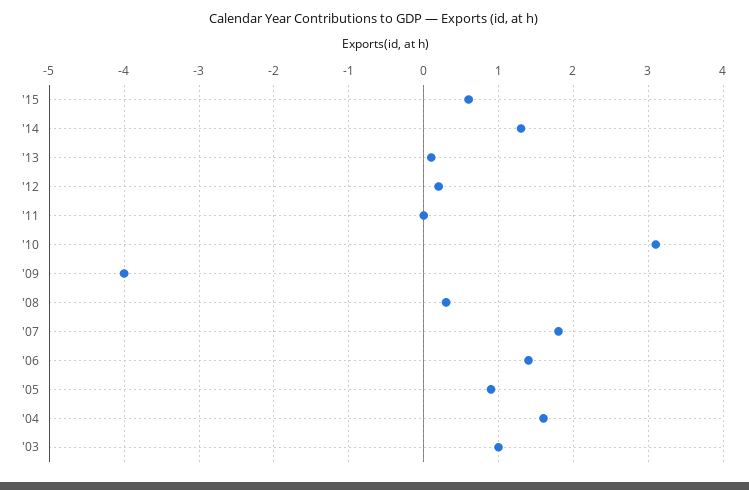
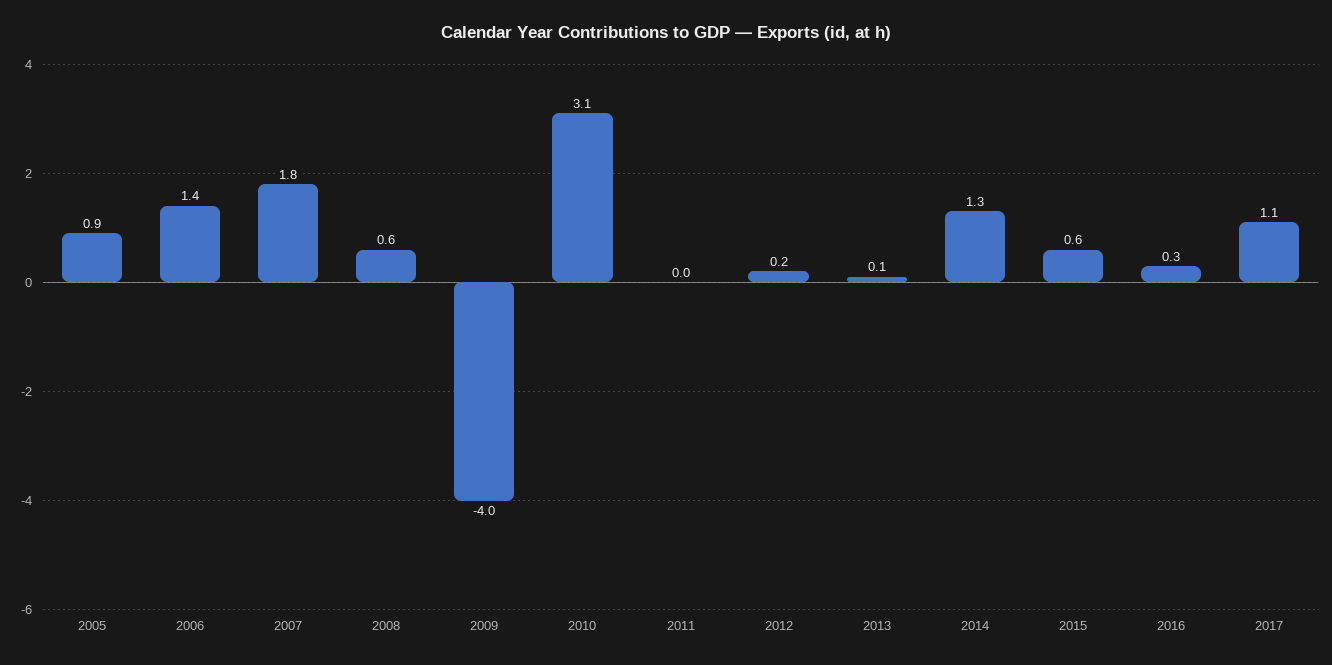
'08: 0.3 -> 0.6
'04: 1.6 -> none
'03: 1 -> none
2016: none -> 0.3
2017: none -> 1.1

